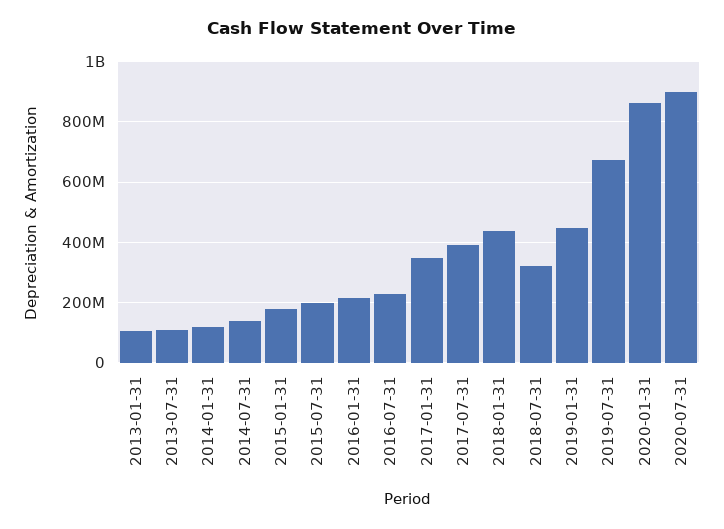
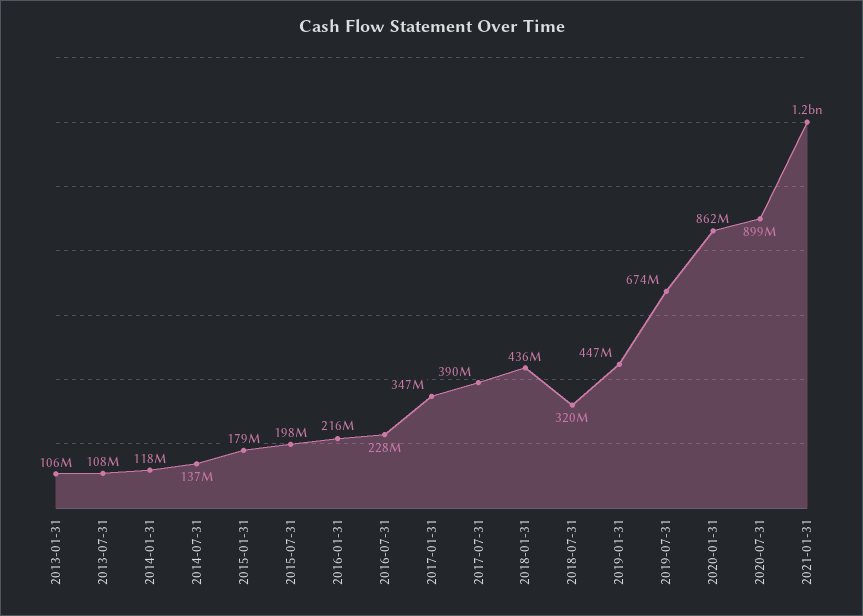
2021-01-31: none -> 1200000000

